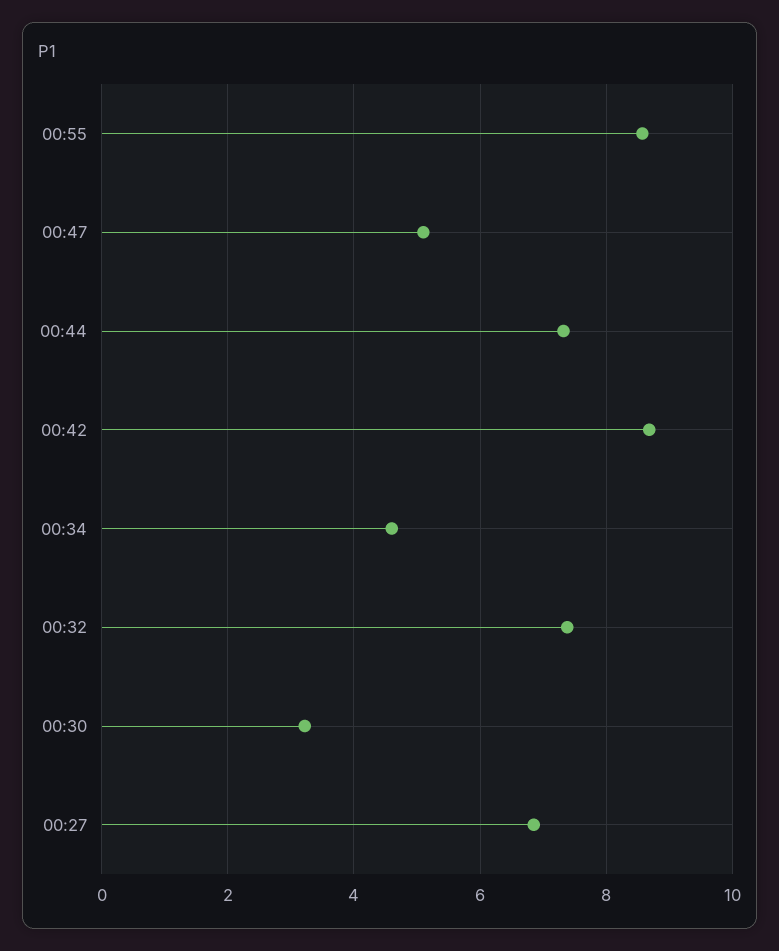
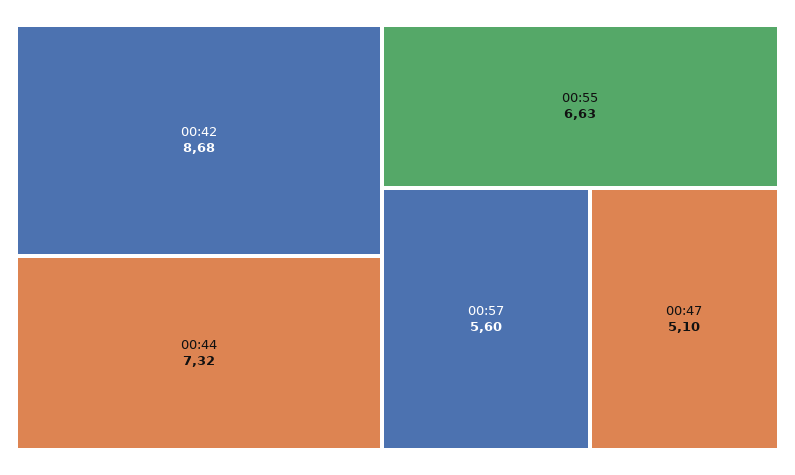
00:55: 8.6 -> 6.63
00:34: 4.6 -> none
00:32: 7.4 -> none
00:30: 3.2 -> none
00:27: 6.8 -> none
00:57: none -> 5.6

